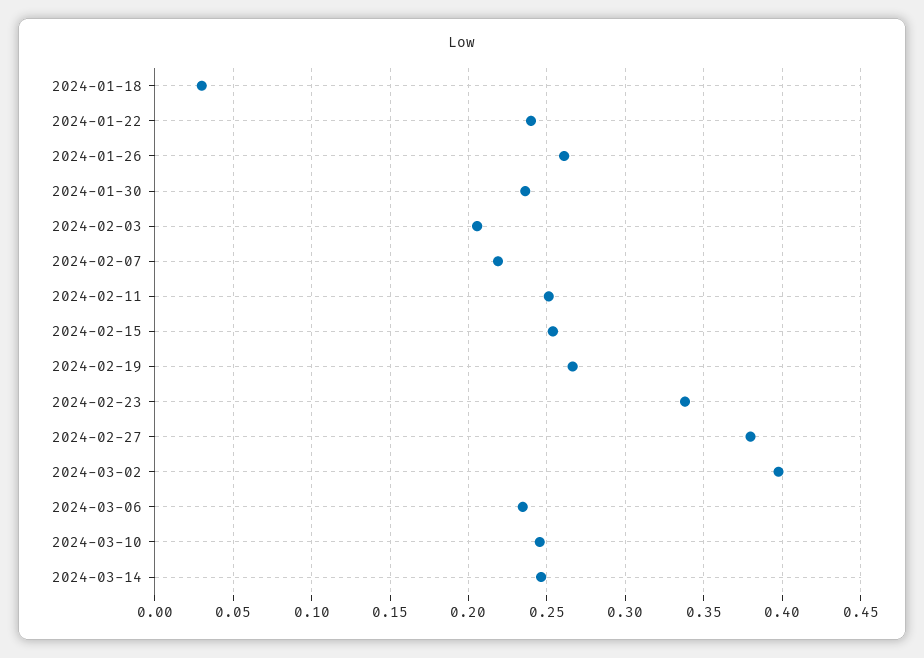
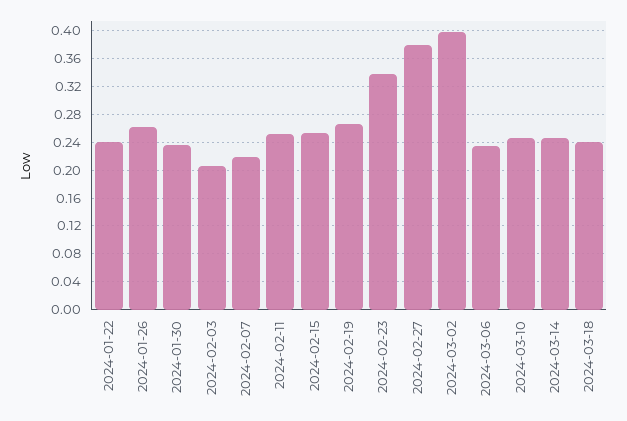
2024-01-18: 0.03 -> none
2024-03-18: none -> 0.24

